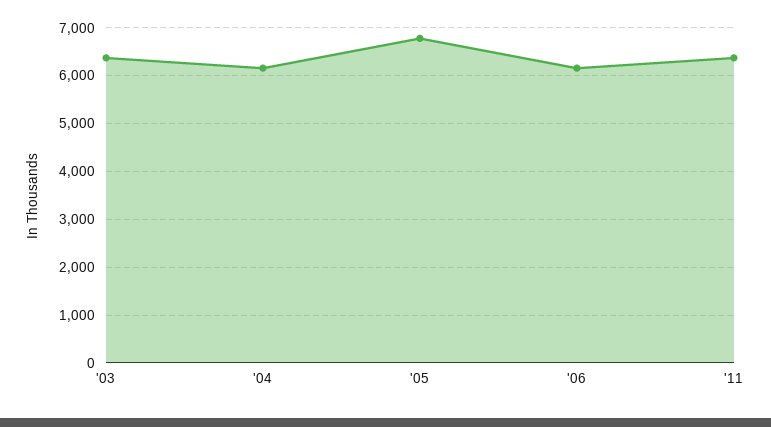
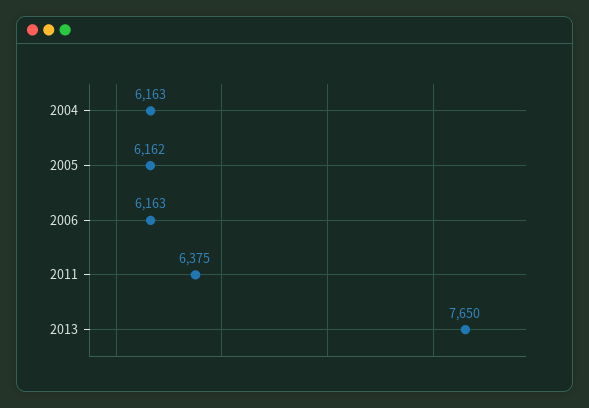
'03: 6400 -> none
'05: 6800 -> 6162
2013: none -> 7650

